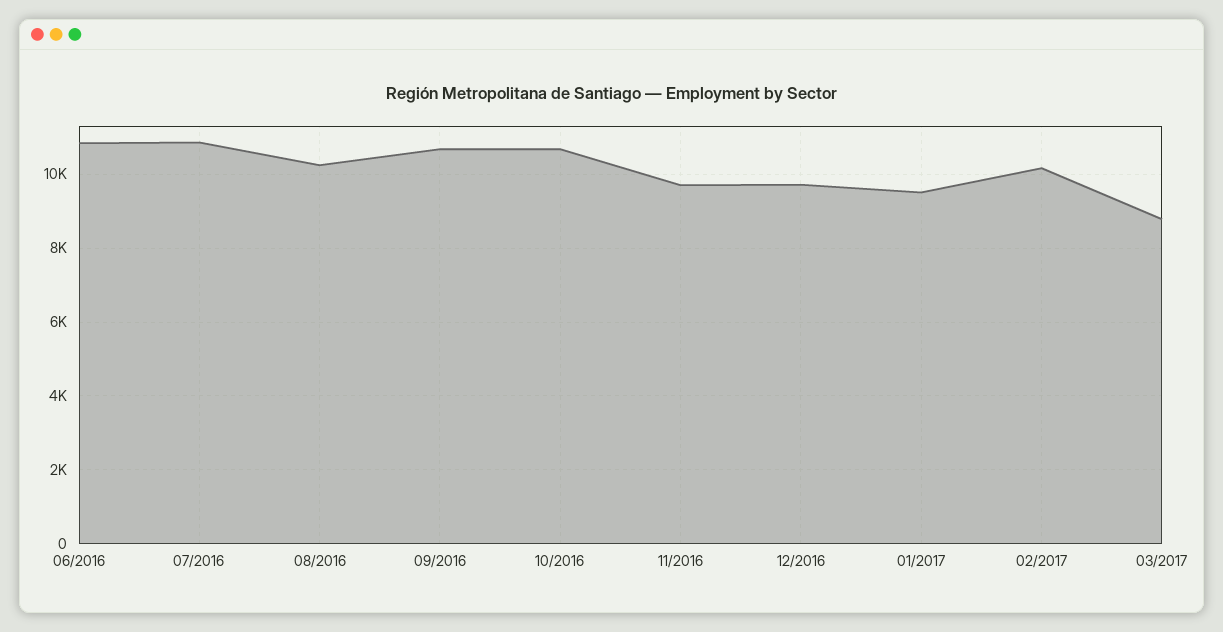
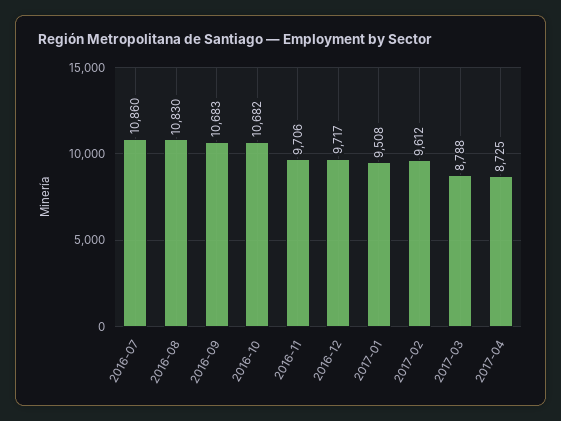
06/2016: 10800 -> none
08/2016: 10200 -> 10830
02/2017: 10200 -> 9612
2017-04: none -> 8725

